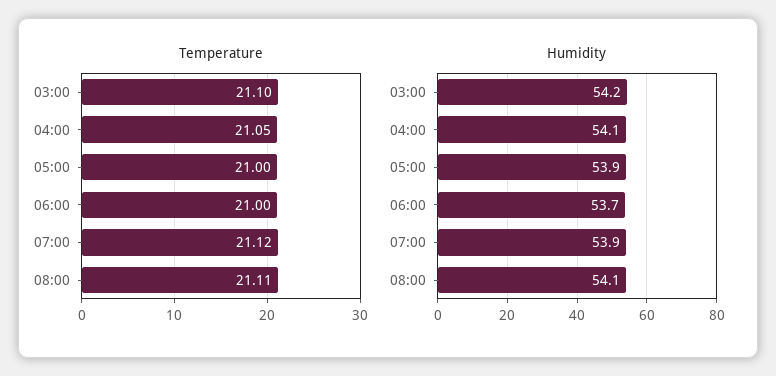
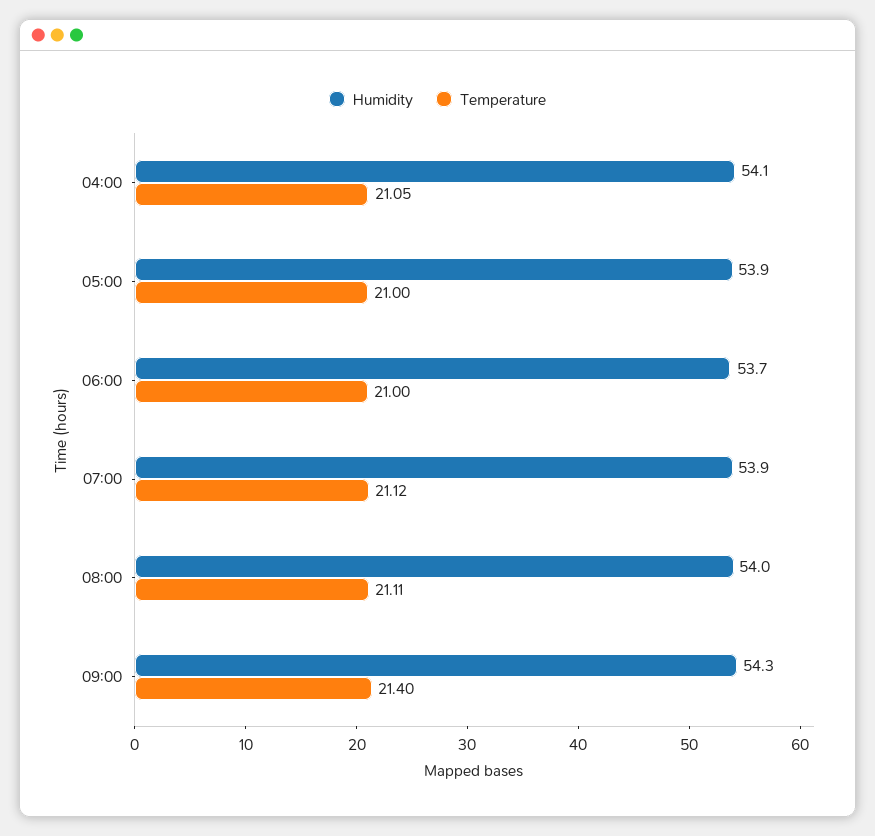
Temperature, 03:00: 21.1 -> none
Humidity, 03:00: 54.2 -> none
Humidity, 08:00: 54.1 -> 54
Humidity, 09:00: none -> 54.3
Temperature, 09:00: none -> 21.4

